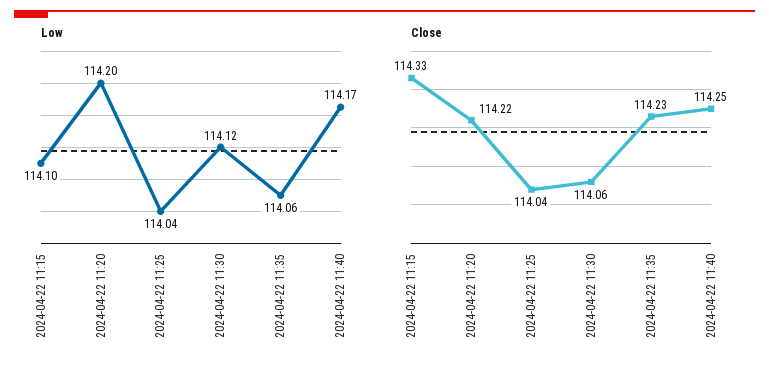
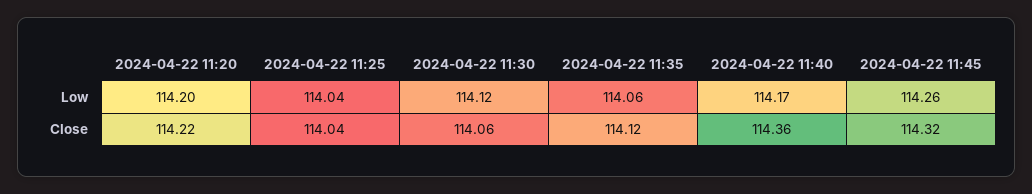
Low, 2024-04-22 11:15: 114.1 -> none
Close, 2024-04-22 11:15: 114.33 -> none
Close, 2024-04-22 11:35: 114.23 -> 114.12
Close, 2024-04-22 11:40: 114.25 -> 114.36
Low, 2024-04-22 11:45: none -> 114.26
Close, 2024-04-22 11:45: none -> 114.32

